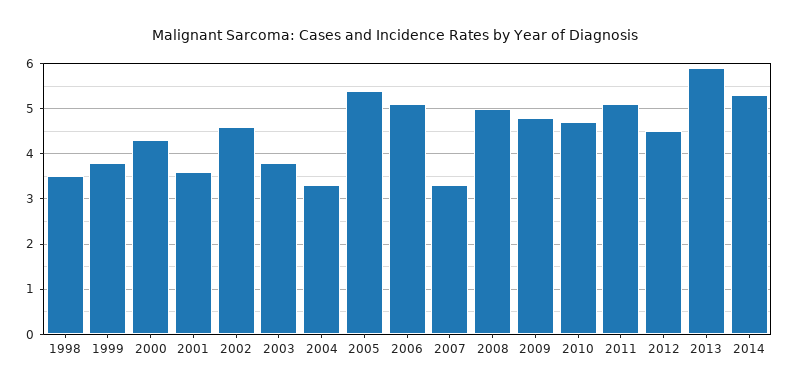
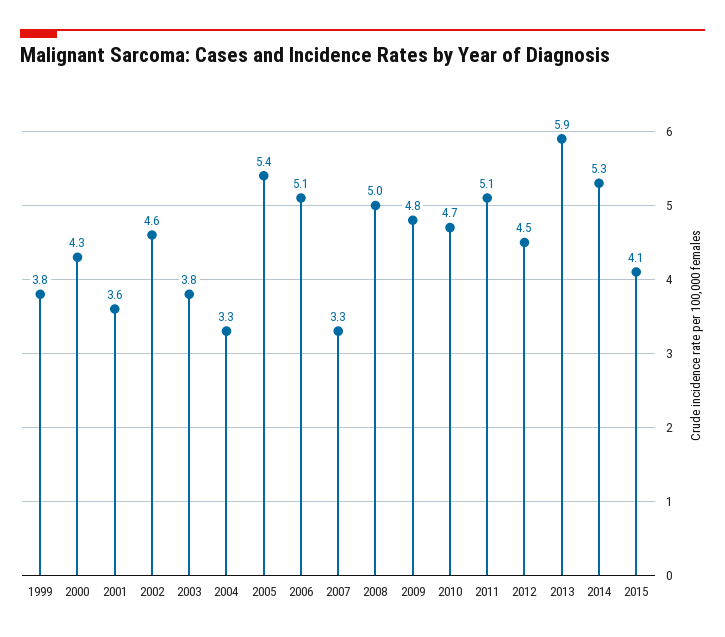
1998: 3.5 -> none
2015: none -> 4.1

